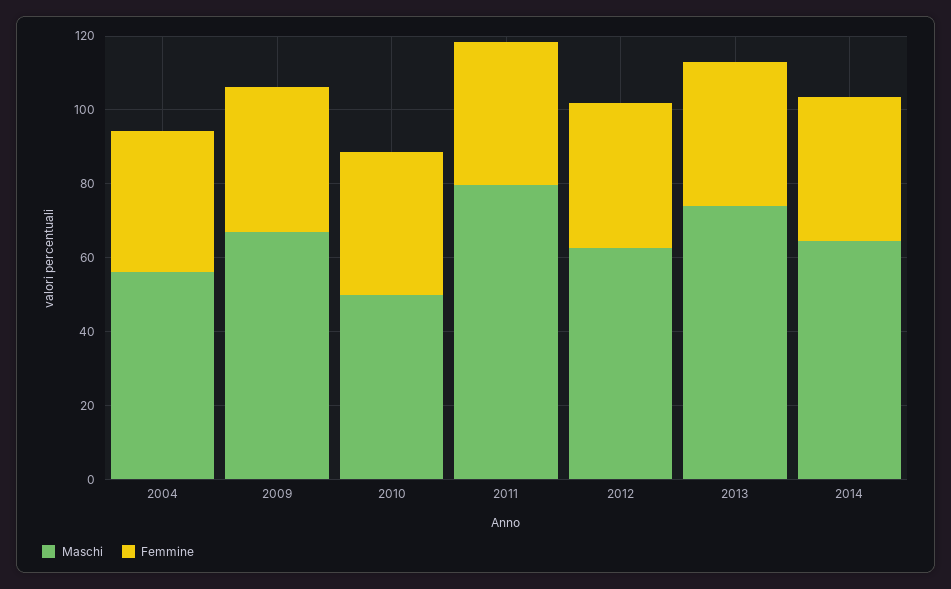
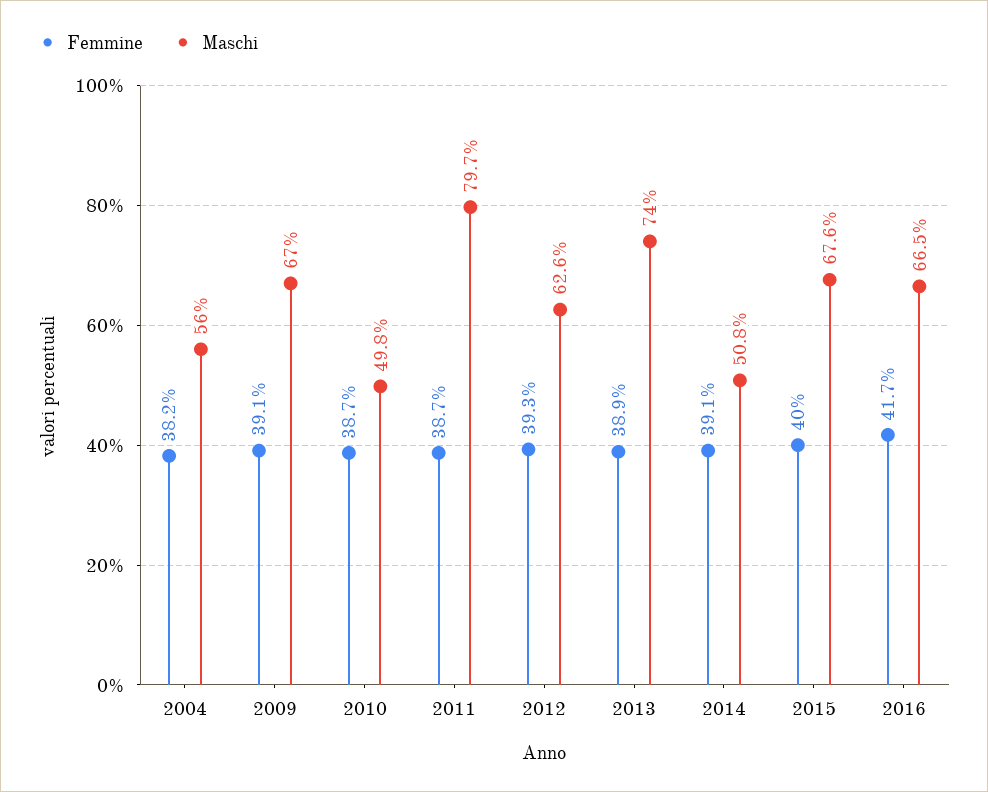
Maschi, 2014: 65 -> 50.8
Femmine, 2015: none -> 40
Maschi, 2015: none -> 67.6
Femmine, 2016: none -> 41.7
Maschi, 2016: none -> 66.5

